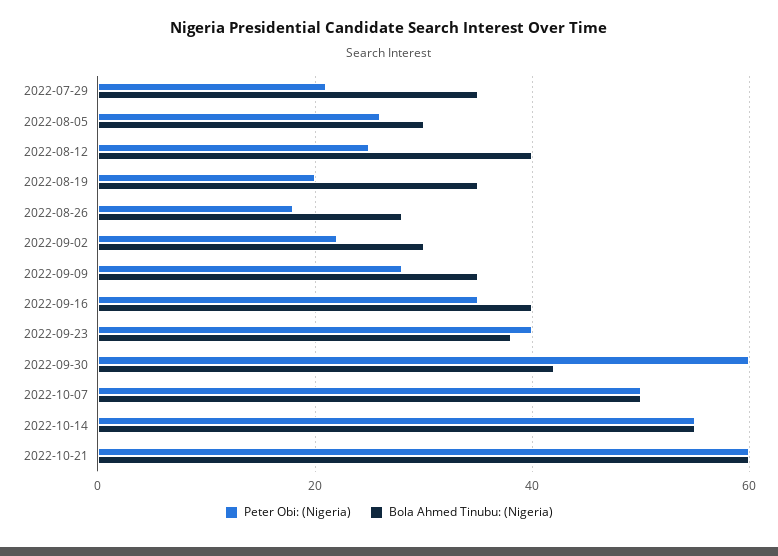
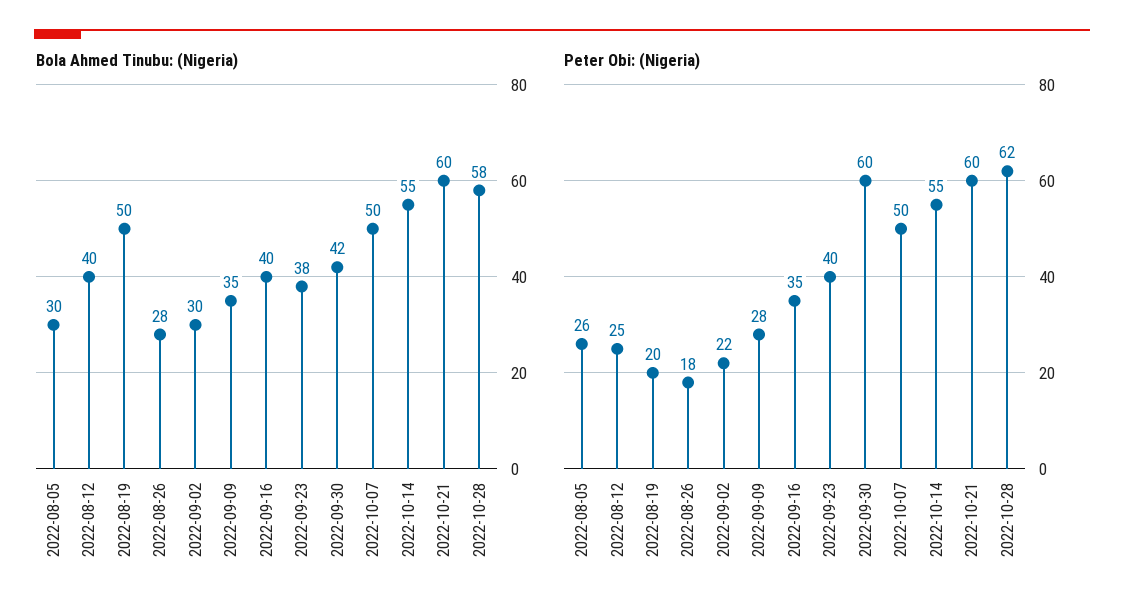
Peter Obi: (Nigeria), 2022-07-29: 20 -> none
Bola Ahmed Tinubu: (Nigeria), 2022-07-29: 35 -> none
Bola Ahmed Tinubu: (Nigeria), 2022-08-19: 35 -> 50
Bola Ahmed Tinubu: (Nigeria), 2022-10-28: none -> 58
Peter Obi: (Nigeria), 2022-10-28: none -> 62

